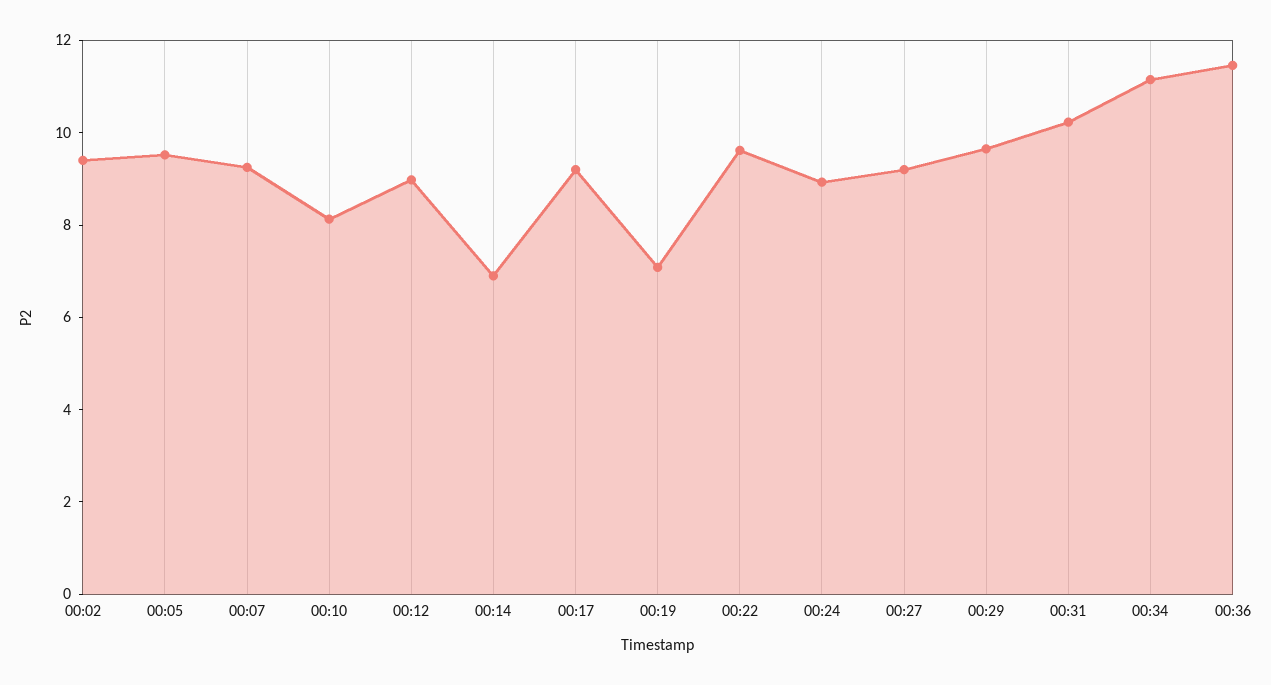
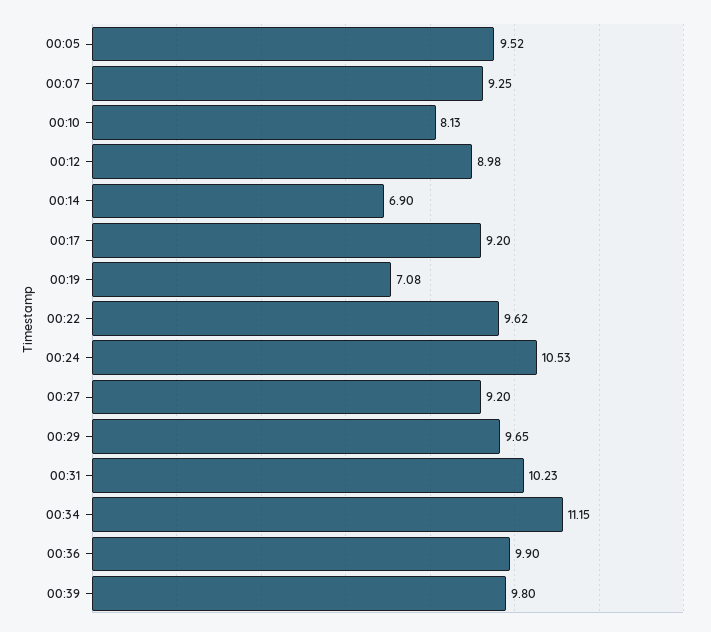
00:02: 9.5 -> none
00:24: 9 -> 10.53
00:36: 11.5 -> 9.9
00:39: none -> 9.8

